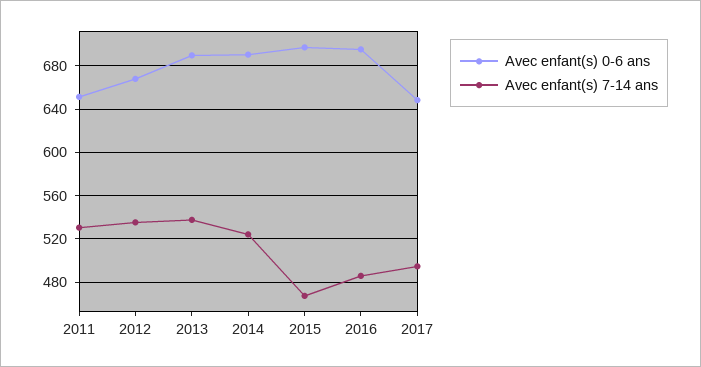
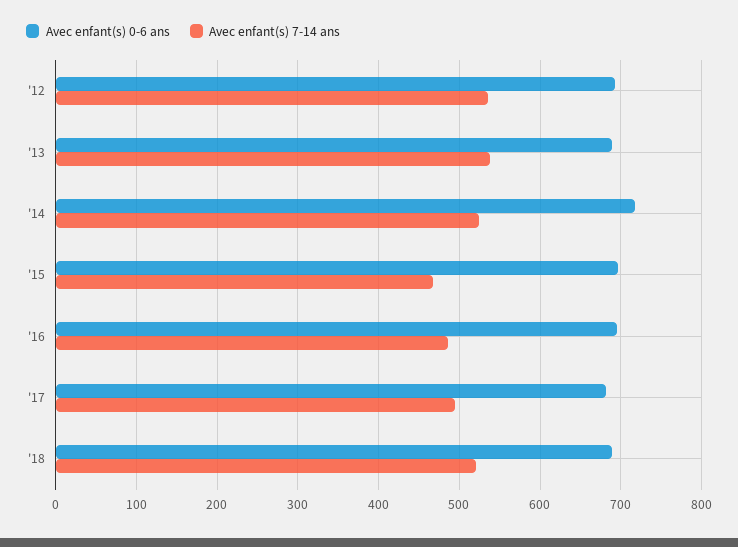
Avec enfant(s) 0-6 ans, 2011: 650 -> none
Avec enfant(s) 7-14 ans, 2011: 530 -> none
Avec enfant(s) 0-6 ans, 2012: 670 -> 690
Avec enfant(s) 0-6 ans, 2014: 690 -> 720
Avec enfant(s) 0-6 ans, 2017: 650 -> 680
Avec enfant(s) 0-6 ans, '18: none -> 690
Avec enfant(s) 7-14 ans, '18: none -> 520

